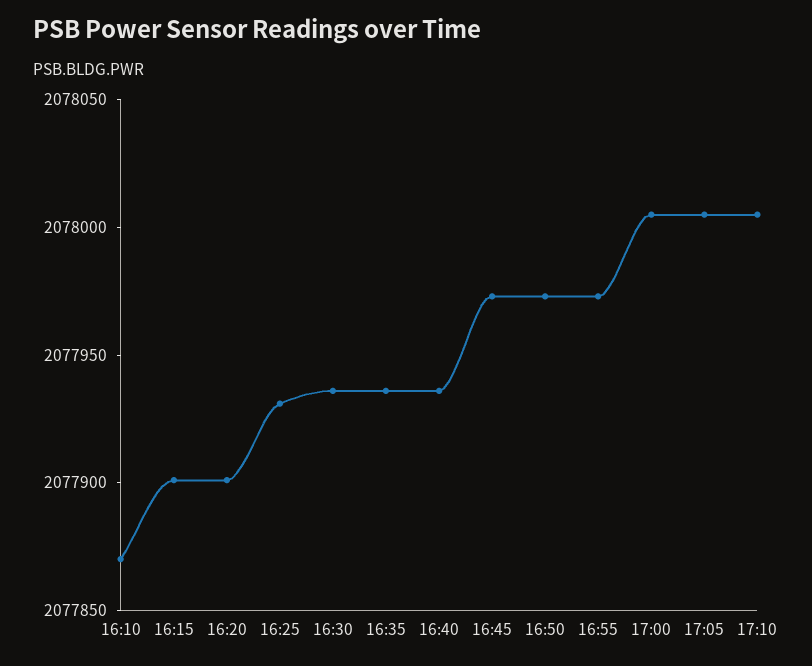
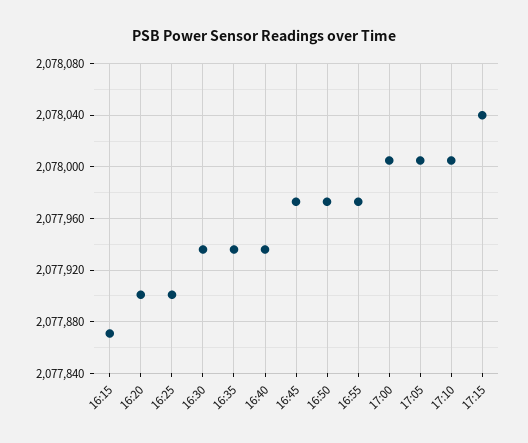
16:10: 2077870 -> none
16:15: 2077900 -> 2077870
16:25: 2077930 -> 2077900
17:15: none -> 2078040

